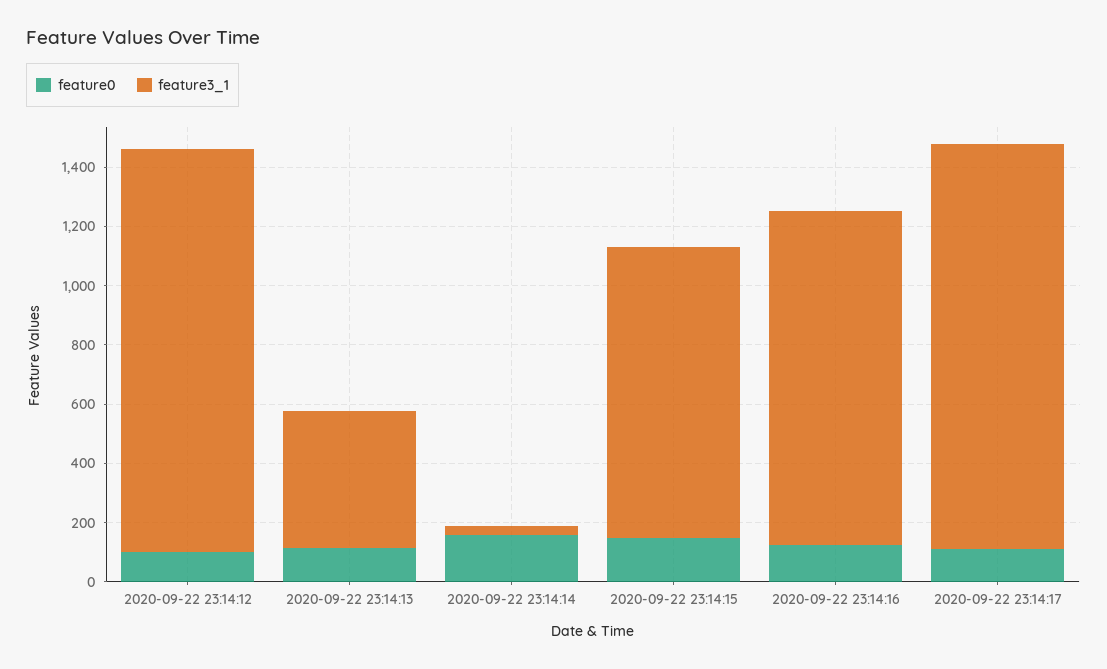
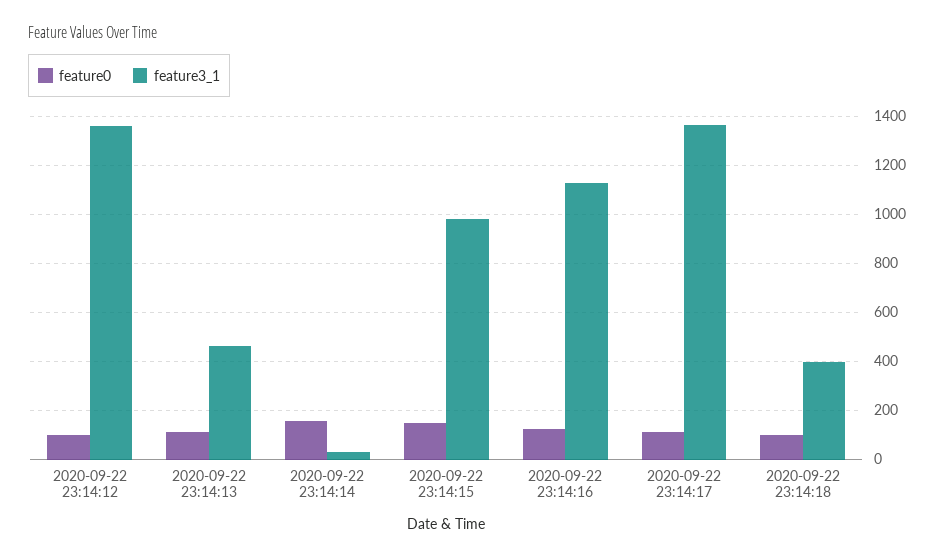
feature0, 2020-09-22 23:14:18: none -> 100
feature3_1, 2020-09-22 23:14:18: none -> 400

